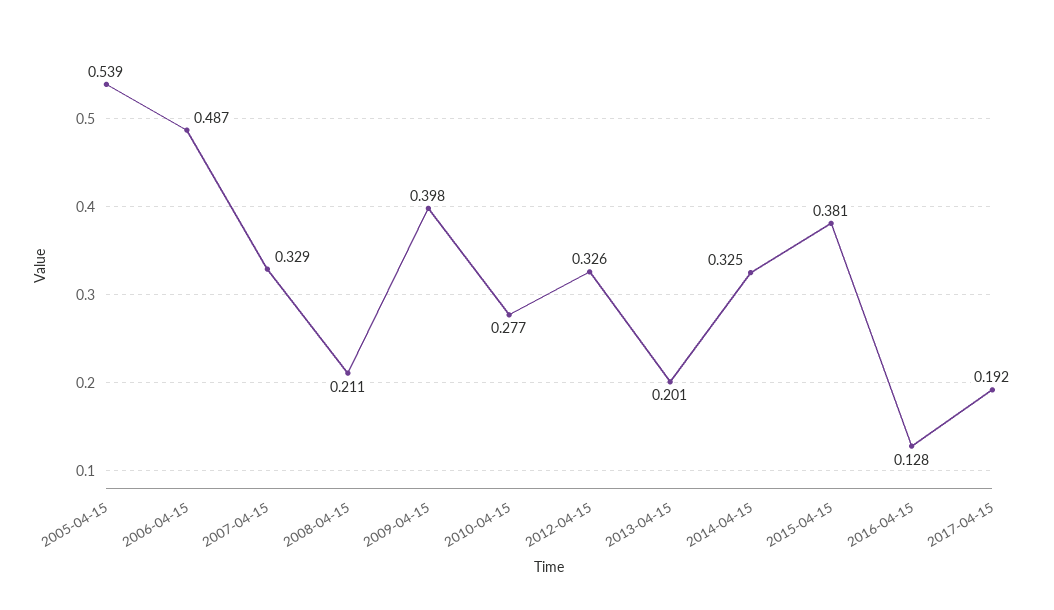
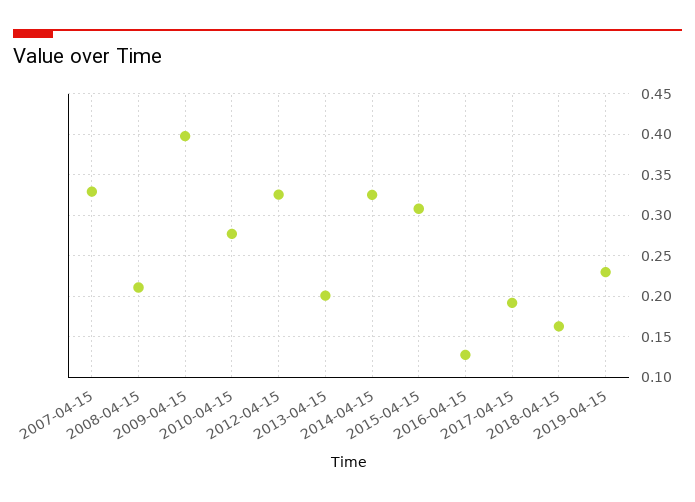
2005-04-15: 0.539 -> none
2006-04-15: 0.487 -> none
2015-04-15: 0.381 -> 0.31
2018-04-15: none -> 0.16
2019-04-15: none -> 0.23

